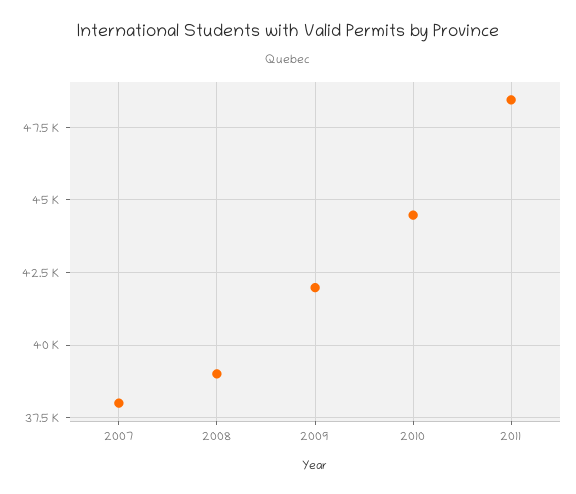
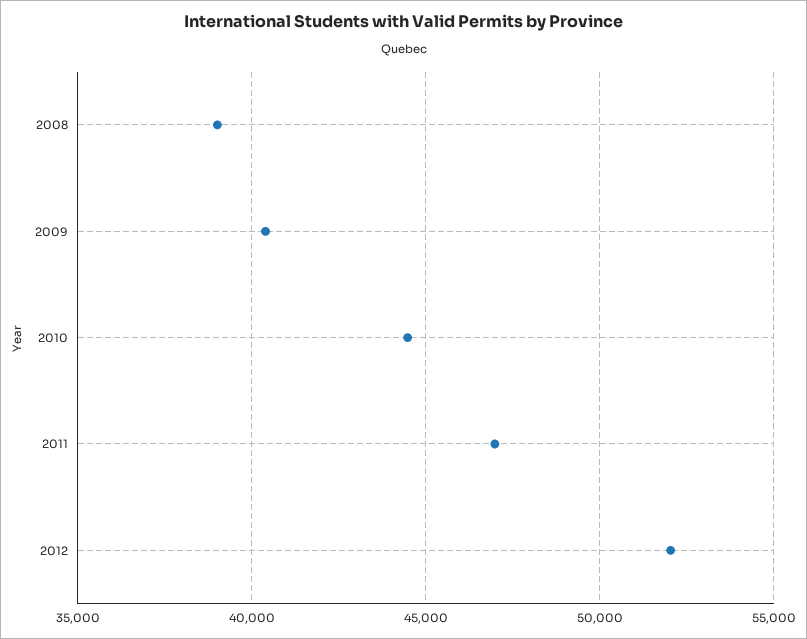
2007: 38000 -> none
2009: 42000 -> 40500
2011: 48500 -> 47000
2012: none -> 52000

